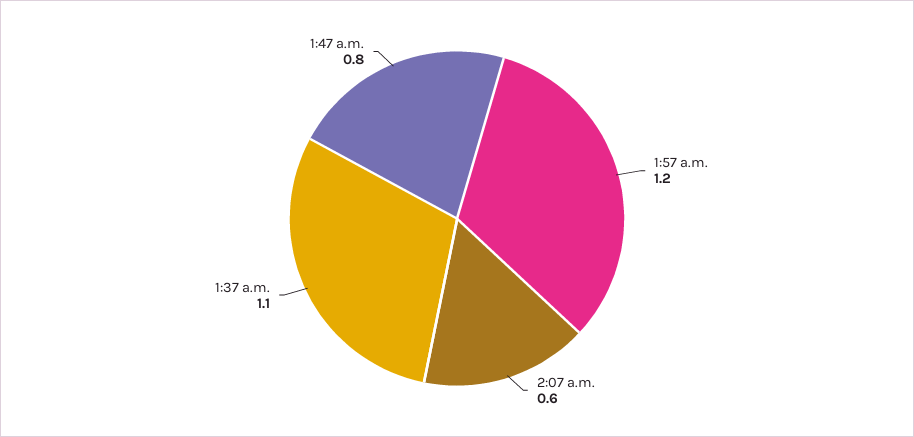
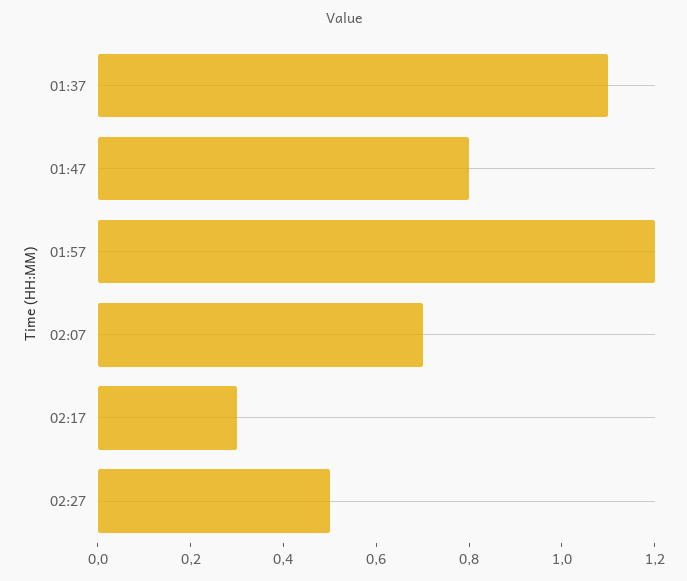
2:07 a.m.: 0.6 -> 0.7
02:17: none -> 0.3
02:27: none -> 0.5

